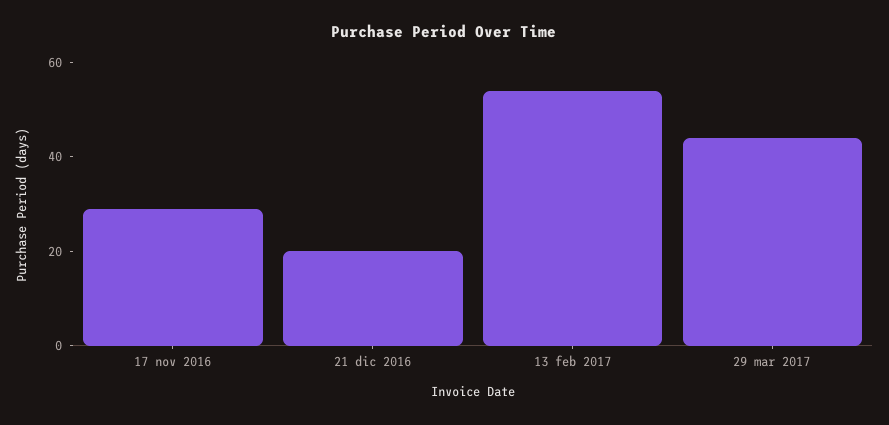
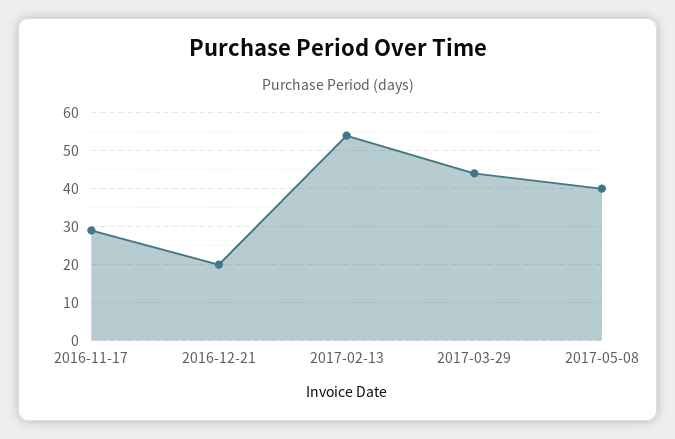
2017-05-08: none -> 40

